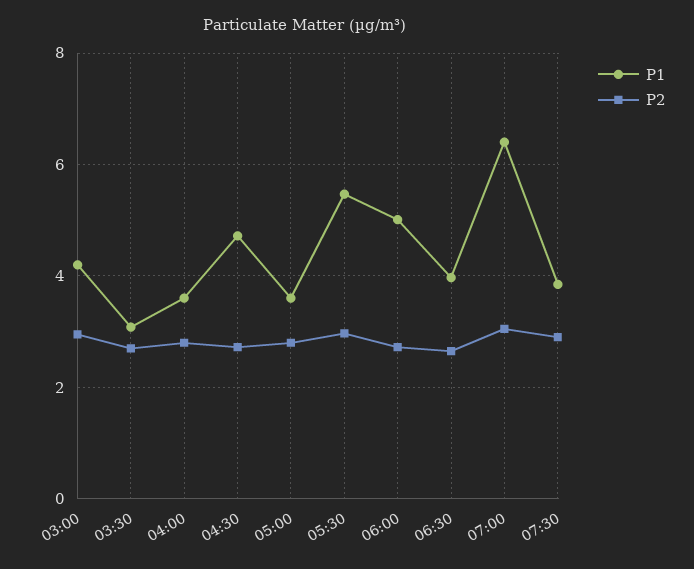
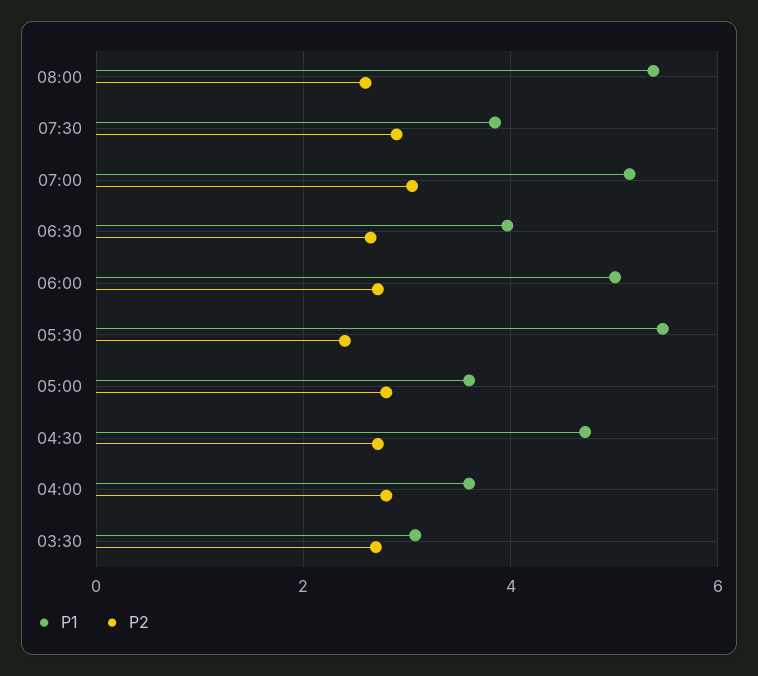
P1, 03:00: 4.2 -> none
P2, 03:00: 3 -> none
P2, 05:30: 3 -> 2.4
P1, 07:00: 6.4 -> 5.2
P1, 08:00: none -> 5.4
P2, 08:00: none -> 2.6

